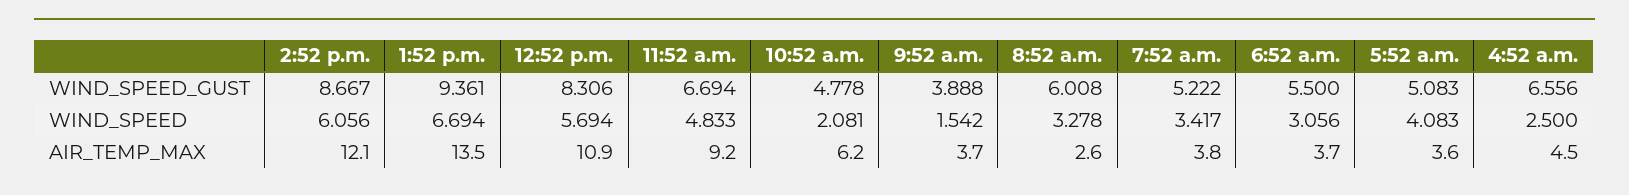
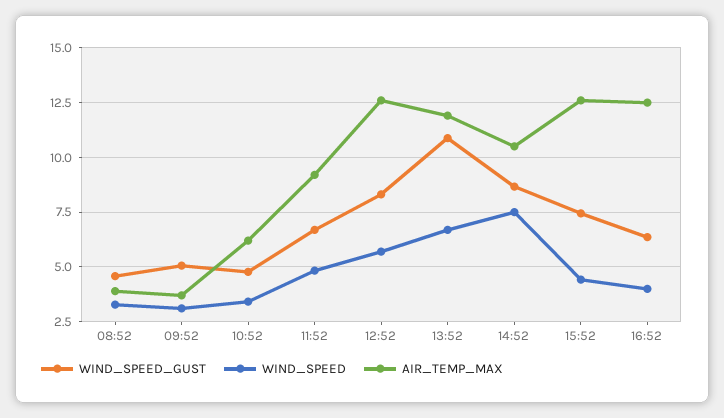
WIND_SPEED_GUST, 1:52 p.m.: 9.361 -> 11
WIND_SPEED_GUST, 9:52 a.m.: 3.888 -> 5
WIND_SPEED_GUST, 8:52 a.m.: 6.008 -> 4.5
WIND_SPEED_GUST, 7:52 a.m.: 5.222 -> none
WIND_SPEED_GUST, 6:52 a.m.: 5.5 -> none
WIND_SPEED_GUST, 5:52 a.m.: 5.083 -> none
WIND_SPEED_GUST, 4:52 a.m.: 6.556 -> none
WIND_SPEED, 2:52 p.m.: 6.056 -> 7.5
WIND_SPEED, 10:52 a.m.: 2.081 -> 3.5
WIND_SPEED, 9:52 a.m.: 1.542 -> 3
WIND_SPEED, 7:52 a.m.: 3.417 -> none
WIND_SPEED, 6:52 a.m.: 3.056 -> none
WIND_SPEED, 5:52 a.m.: 4.083 -> none
WIND_SPEED, 4:52 a.m.: 2.5 -> none
AIR_TEMP_MAX, 2:52 p.m.: 12.1 -> 10.5
AIR_TEMP_MAX, 1:52 p.m.: 13.5 -> 12
AIR_TEMP_MAX, 12:52 p.m.: 10.9 -> 12.5
AIR_TEMP_MAX, 8:52 a.m.: 2.6 -> 4
AIR_TEMP_MAX, 7:52 a.m.: 3.8 -> none
AIR_TEMP_MAX, 6:52 a.m.: 3.7 -> none
AIR_TEMP_MAX, 5:52 a.m.: 3.6 -> none
AIR_TEMP_MAX, 4:52 a.m.: 4.5 -> none
WIND_SPEED_GUST, 15:52: none -> 7.5
WIND_SPEED, 15:52: none -> 4.5
AIR_TEMP_MAX, 15:52: none -> 12.5
WIND_SPEED_GUST, 16:52: none -> 6.5
WIND_SPEED, 16:52: none -> 4
AIR_TEMP_MAX, 16:52: none -> 12.5

